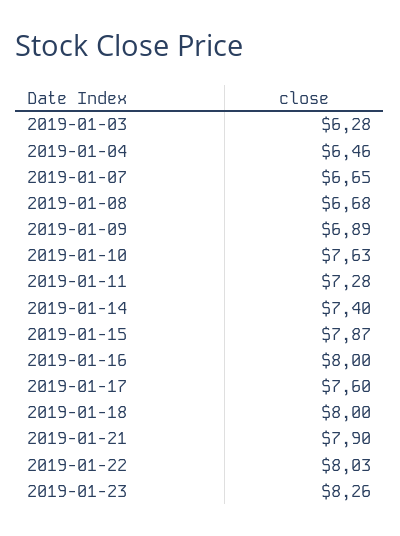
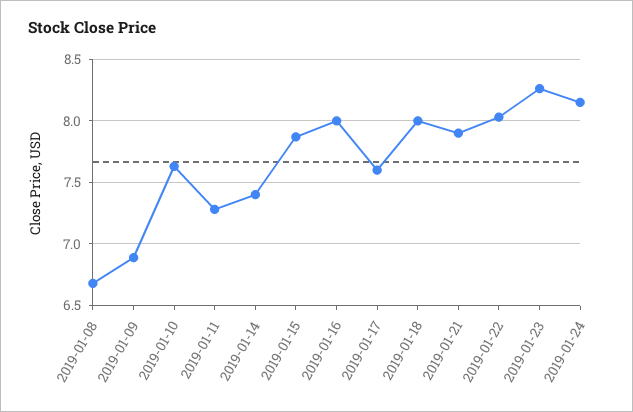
2019-01-03: 6.28 -> none
2019-01-04: 6.46 -> none
2019-01-07: 6.65 -> none
2019-01-24: none -> 8.15

